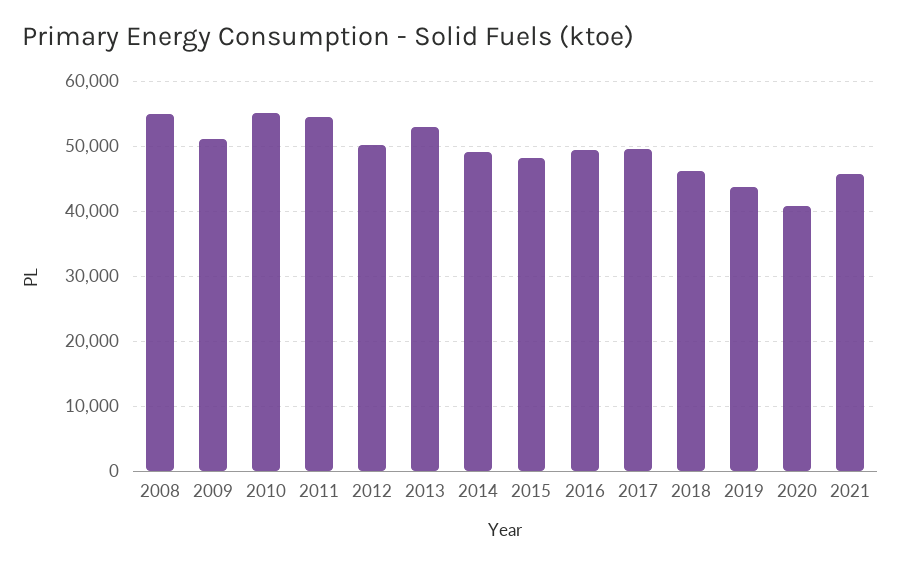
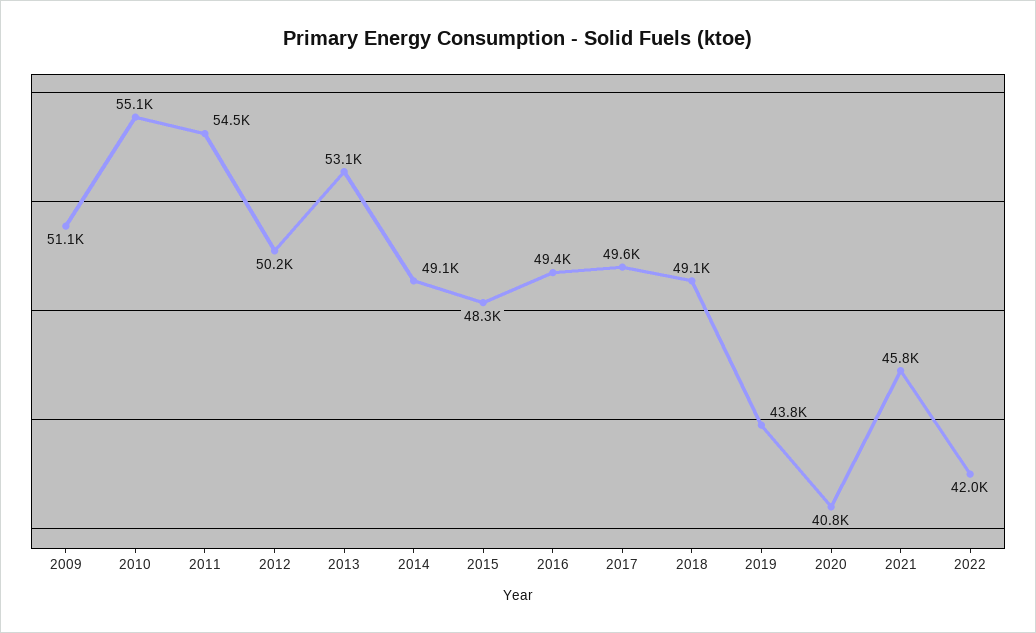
2008: 55000 -> none
2018: 46000 -> 49100
2022: none -> 42000

